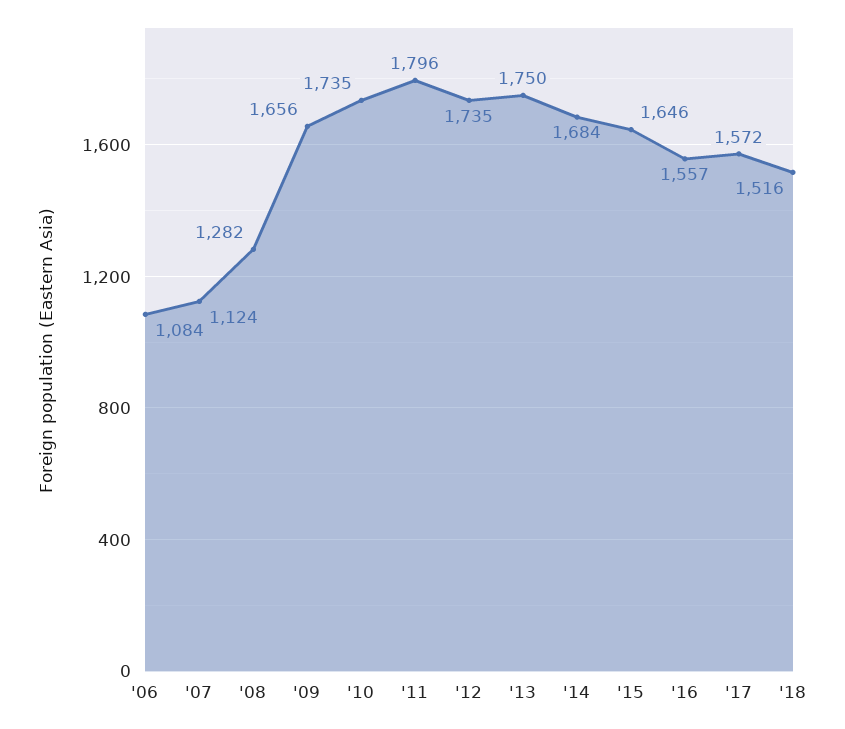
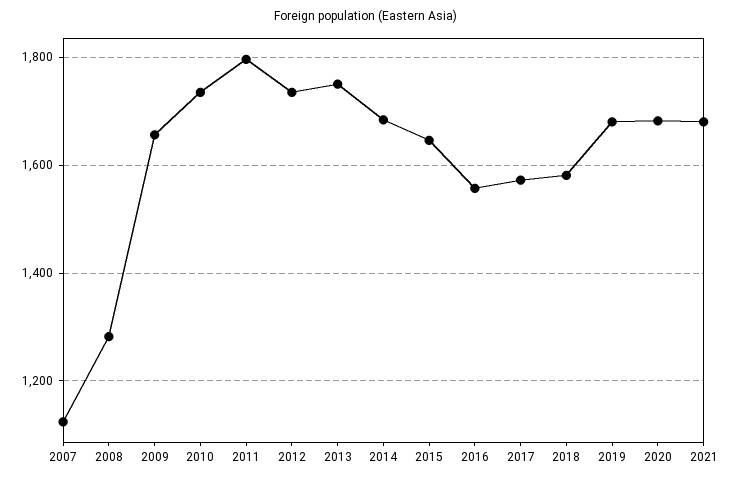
'06: 1084 -> none
'18: 1516 -> 1580
2019: none -> 1680
2020: none -> 1680
2021: none -> 1680

